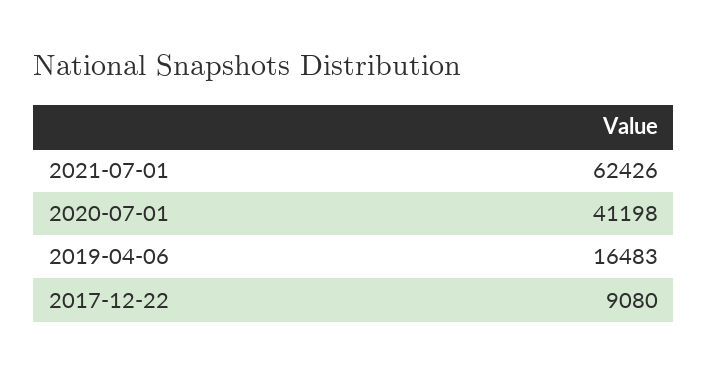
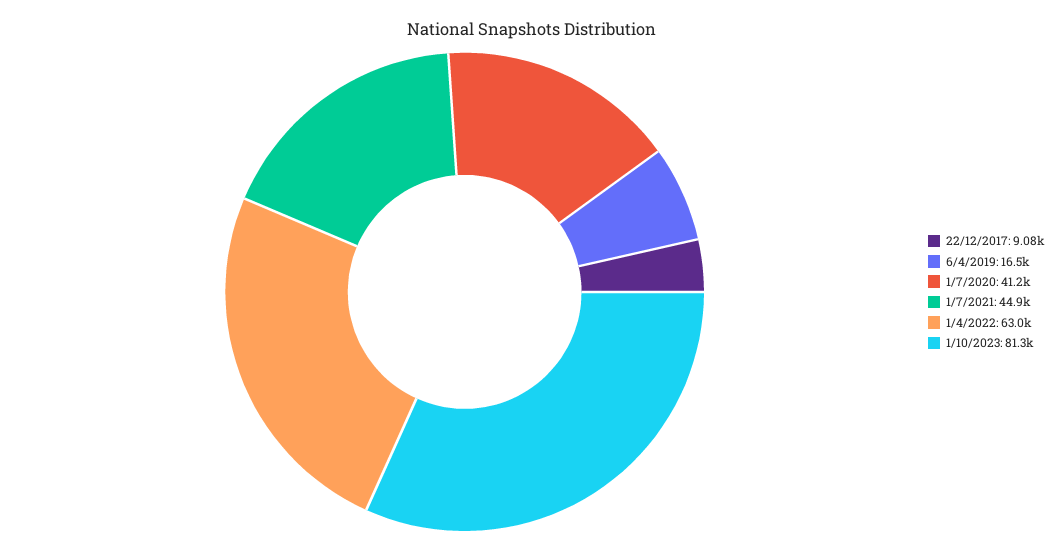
2021-07-01: 62426 -> 44900
1/4/2022: none -> 63000
1/10/2023: none -> 81300

